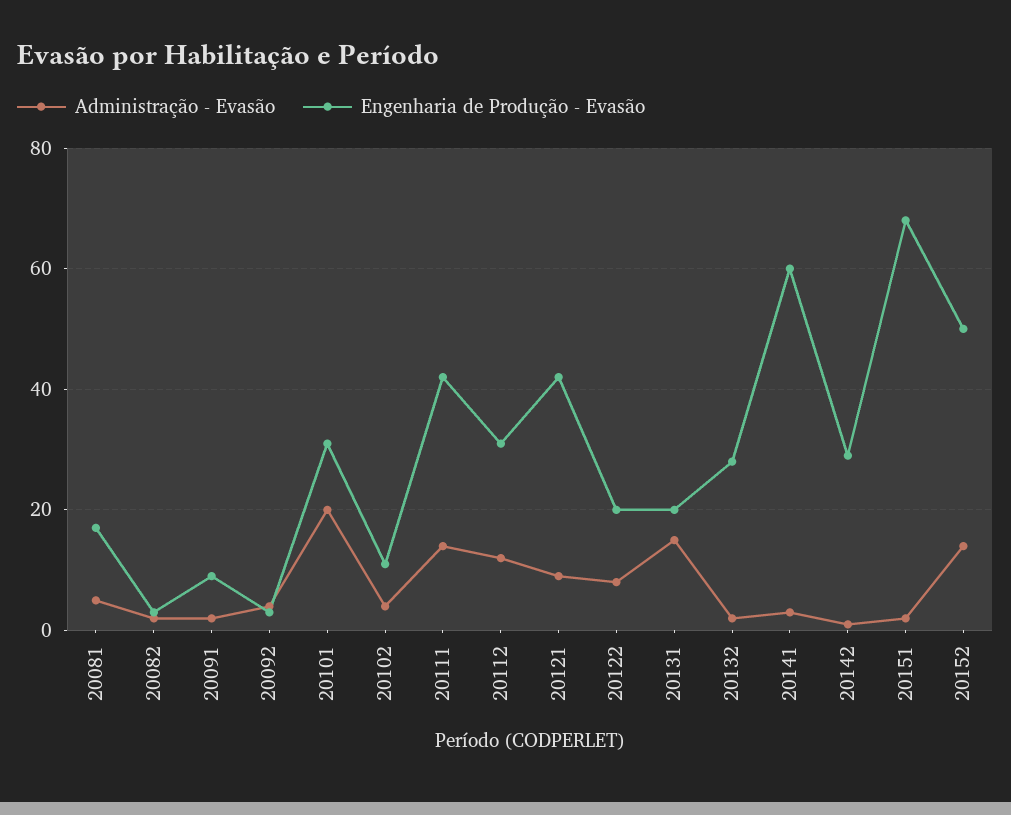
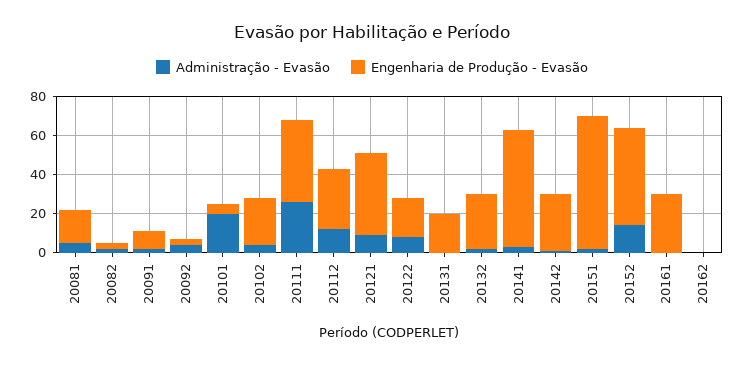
Engenharia de Produção - Evasão, 20101: 30 -> 5
Engenharia de Produção - Evasão, 20102: 10 -> 25
Administração - Evasão, 20111: 15 -> 25
Administração - Evasão, 20131: 15 -> 0
Administração - Evasão, 20161: none -> 0
Engenharia de Produção - Evasão, 20161: none -> 30
Administração - Evasão, 20162: none -> 0
Engenharia de Produção - Evasão, 20162: none -> 0

